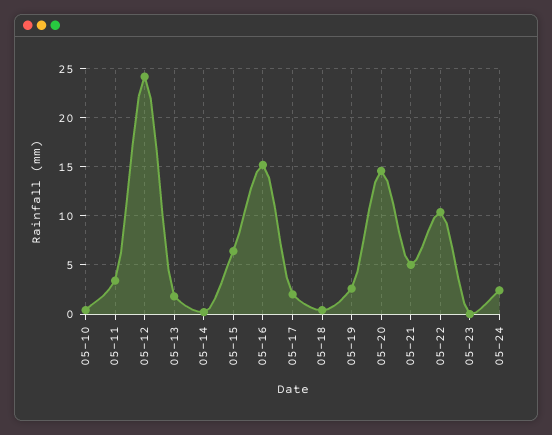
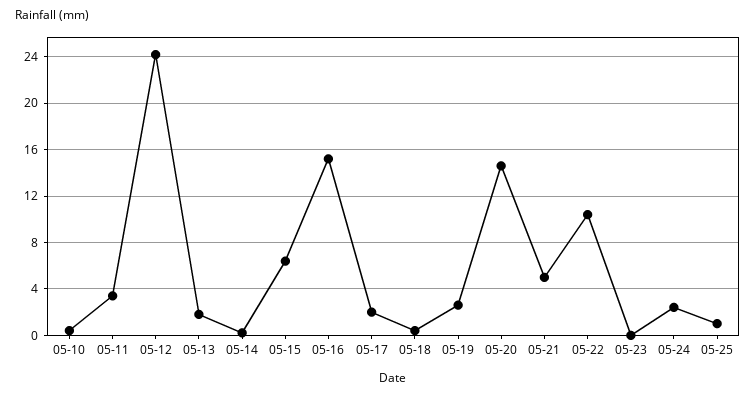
05-25: none -> 1

